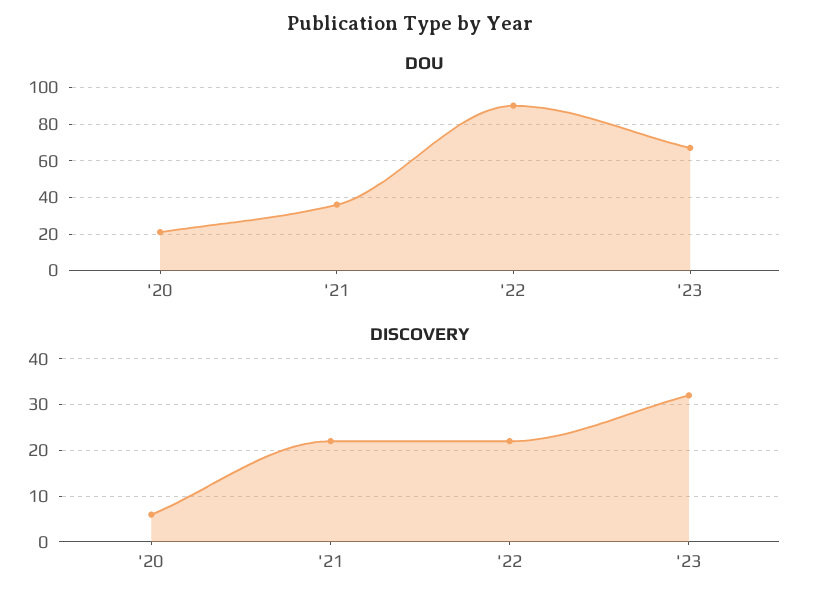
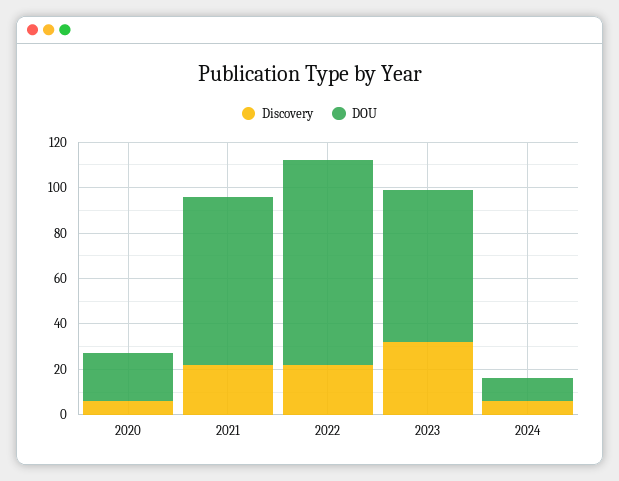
DOU, '21: 35 -> 75
DISCOVERY, 2024: none -> 5
DOU, 2024: none -> 10

